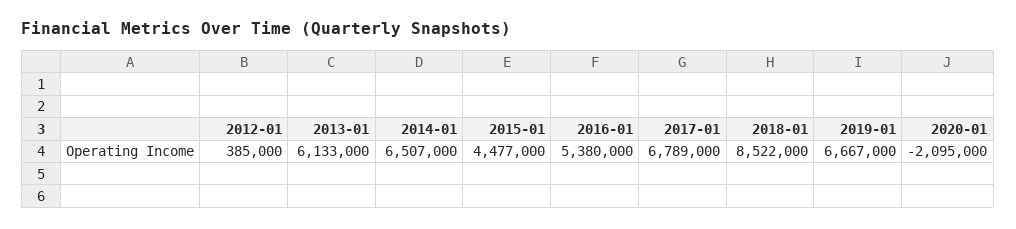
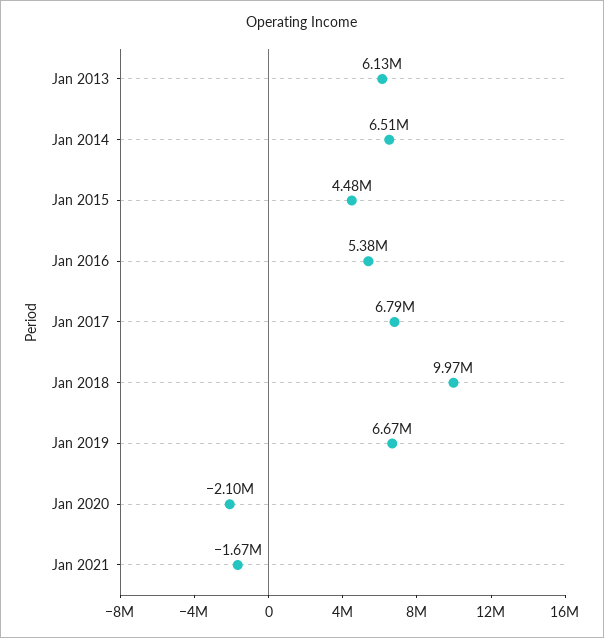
2012-01: 385000 -> none
2018-01: 8522000 -> 9970000
Jan 2021: none -> -1670000

